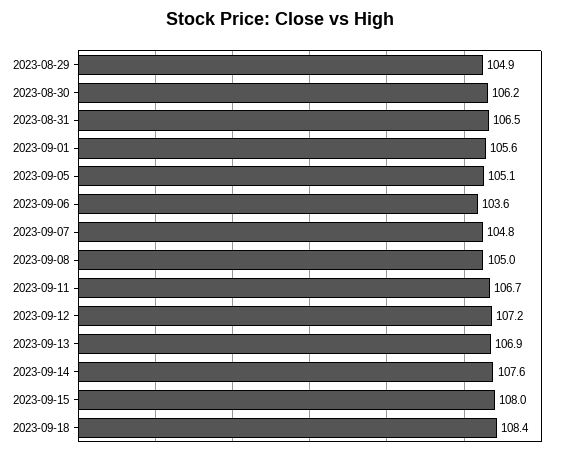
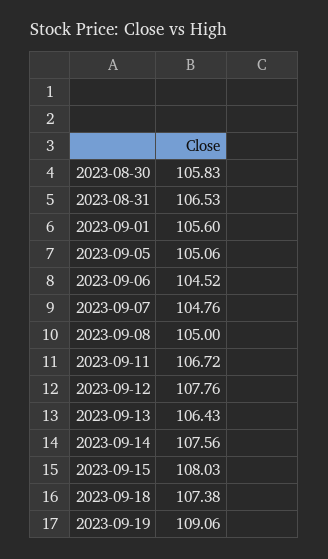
2023-08-29: 104.9 -> none
2023-08-30: 106.2 -> 105.83
2023-09-06: 103.6 -> 104.52
2023-09-12: 107.2 -> 107.76
2023-09-13: 106.9 -> 106.43
2023-09-18: 108.4 -> 107.38
2023-09-19: none -> 109.06

